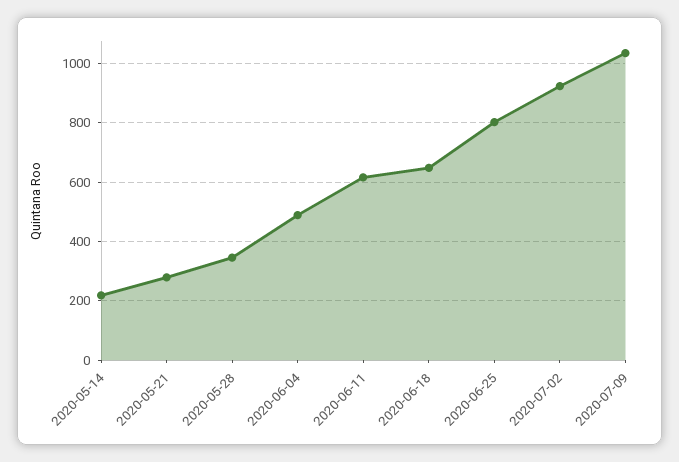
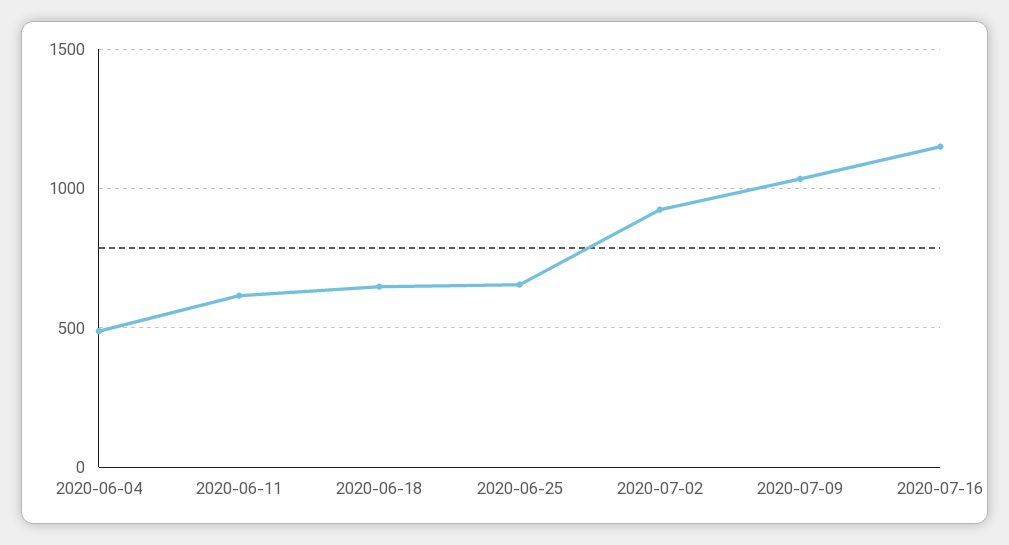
2020-05-14: 225 -> none
2020-05-21: 275 -> none
2020-05-28: 350 -> none
2020-06-25: 800 -> 650
2020-07-16: none -> 1150

